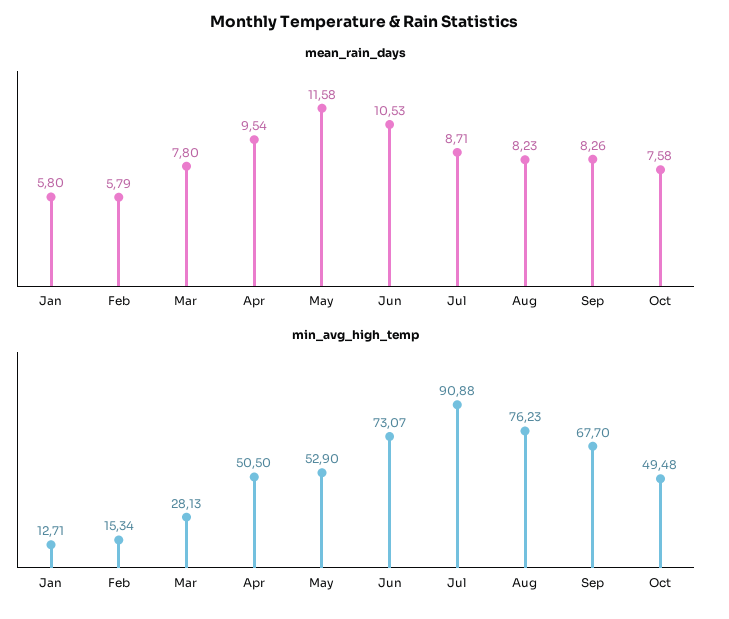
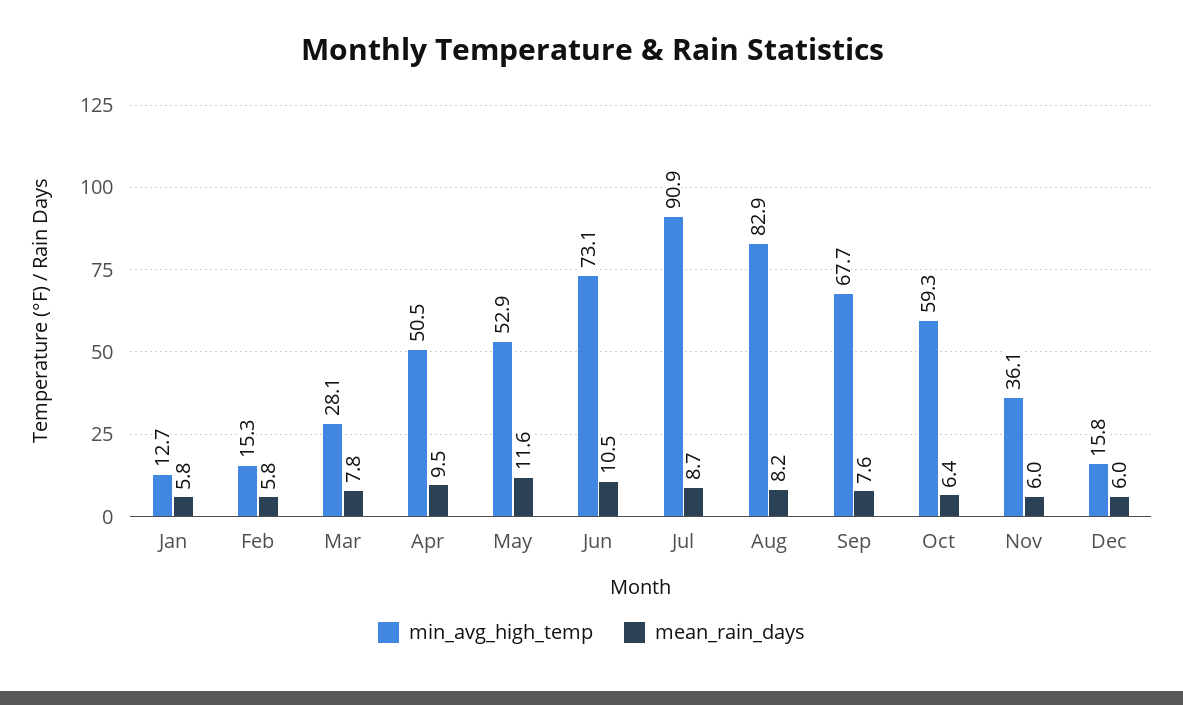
mean_rain_days, Sep: 8.26 -> 7.6
mean_rain_days, Oct: 7.58 -> 6.4
min_avg_high_temp, Aug: 76.23 -> 82.9
min_avg_high_temp, Oct: 49.48 -> 59.3
min_avg_high_temp, Nov: none -> 36.1
mean_rain_days, Nov: none -> 6
min_avg_high_temp, Dec: none -> 15.8
mean_rain_days, Dec: none -> 6

